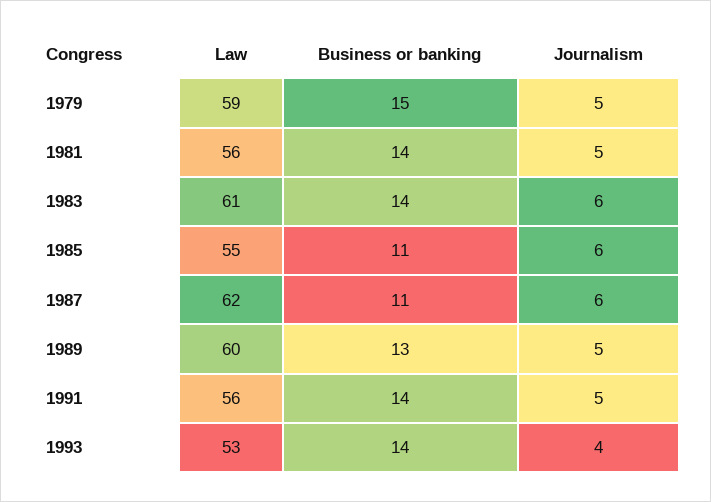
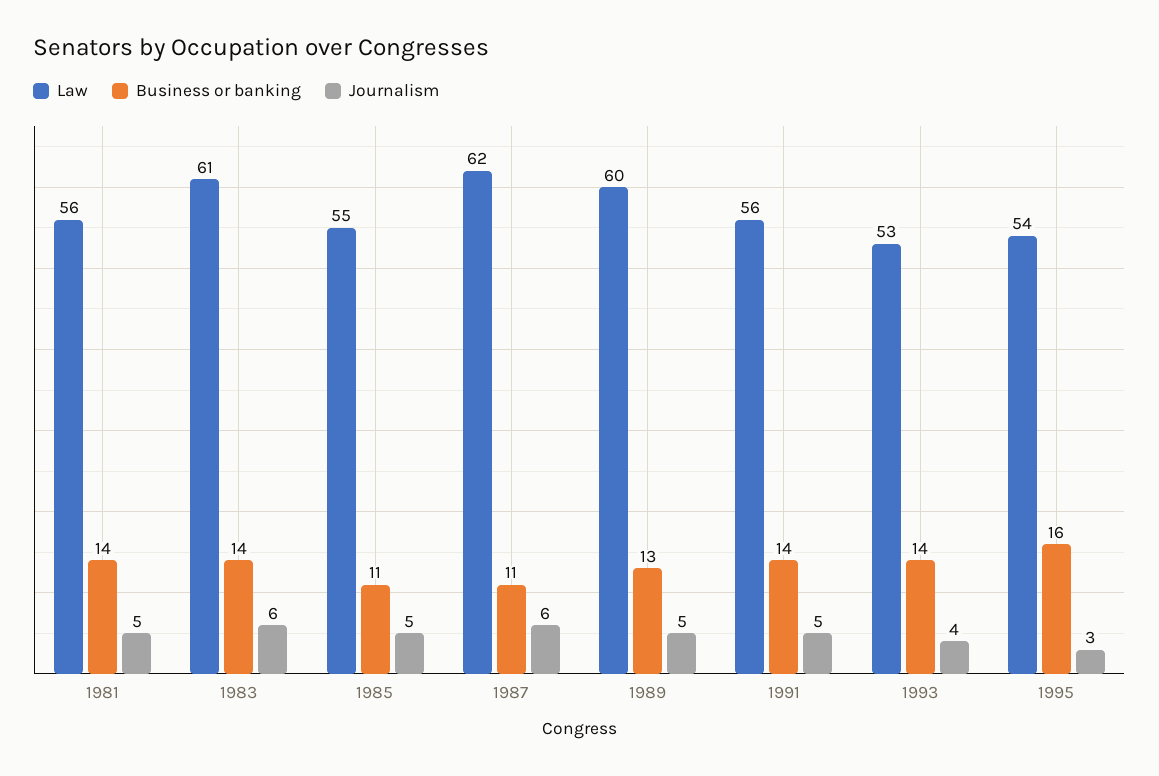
Law, 1979: 59 -> none
Business or banking, 1979: 15 -> none
Journalism, 1979: 5 -> none
Journalism, 1985: 6 -> 5
Law, 1995: none -> 54
Business or banking, 1995: none -> 16
Journalism, 1995: none -> 3

